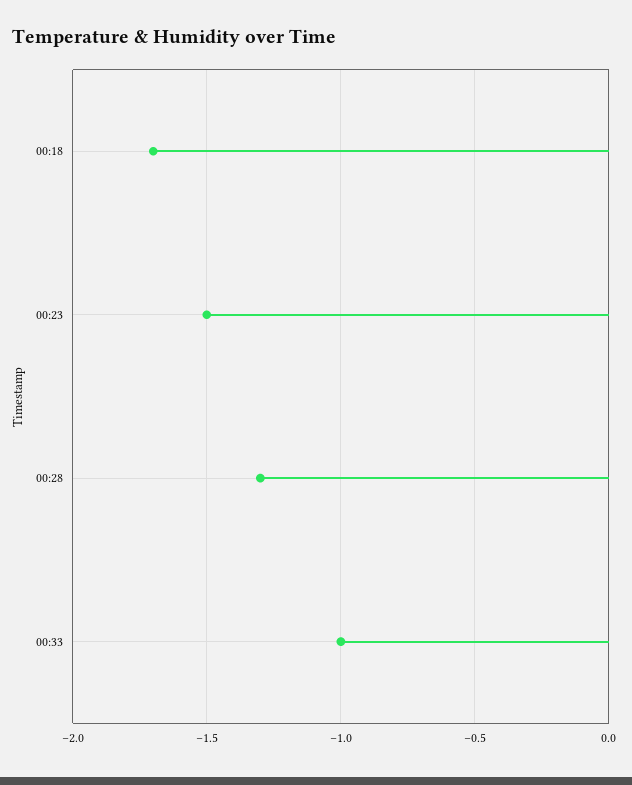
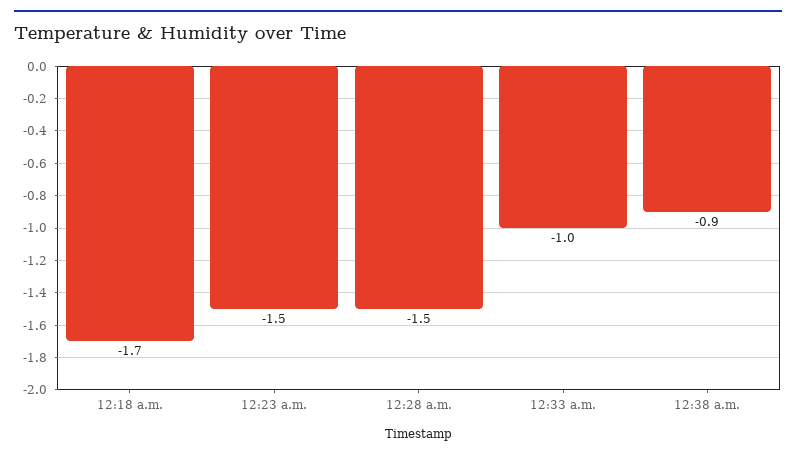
00:28: -1.3 -> -1.5
12:38 a.m.: none -> -0.9

